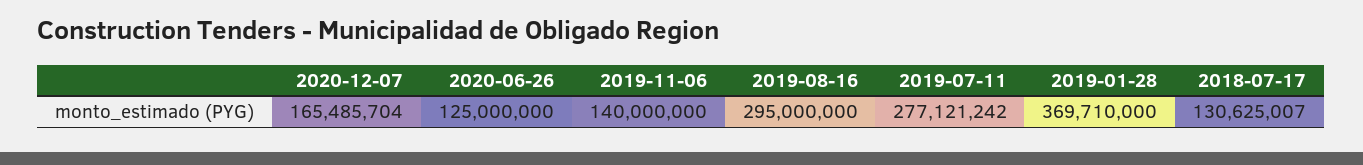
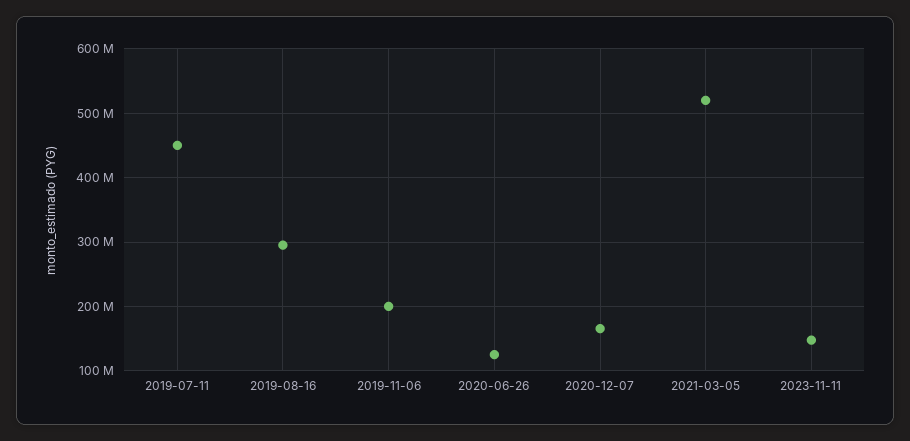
2019-11-06: 140000000 -> 200000000
2019-07-11: 277121242 -> 450000000
2019-01-28: 369710000 -> none
2018-07-17: 130625007 -> none
2021-03-05: none -> 520000000
2023-11-11: none -> 150000000

